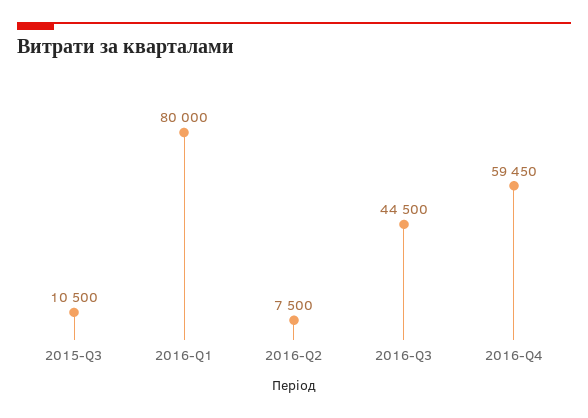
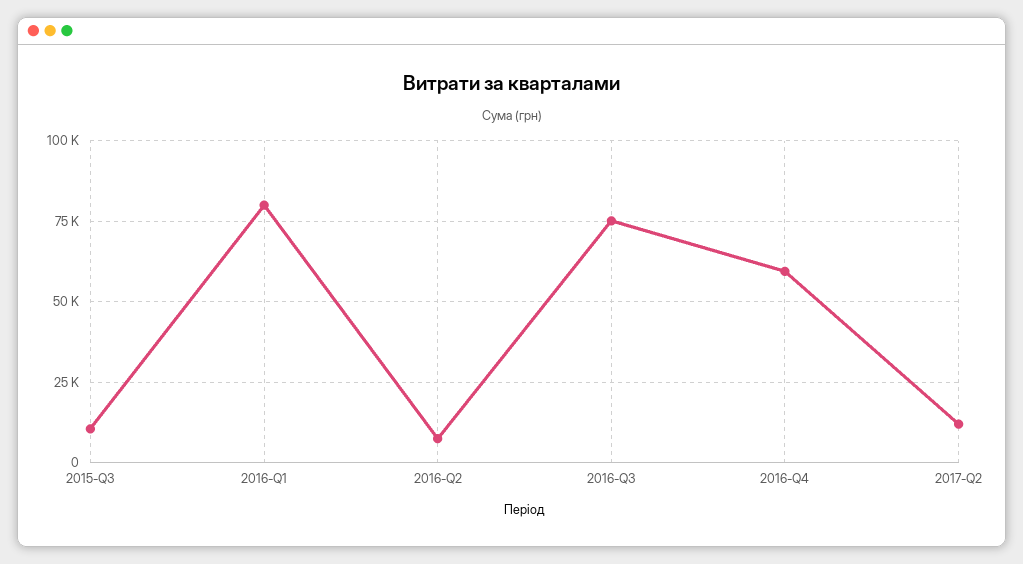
2016-Q3: 44500 -> 75000
2017-Q2: none -> 12500

